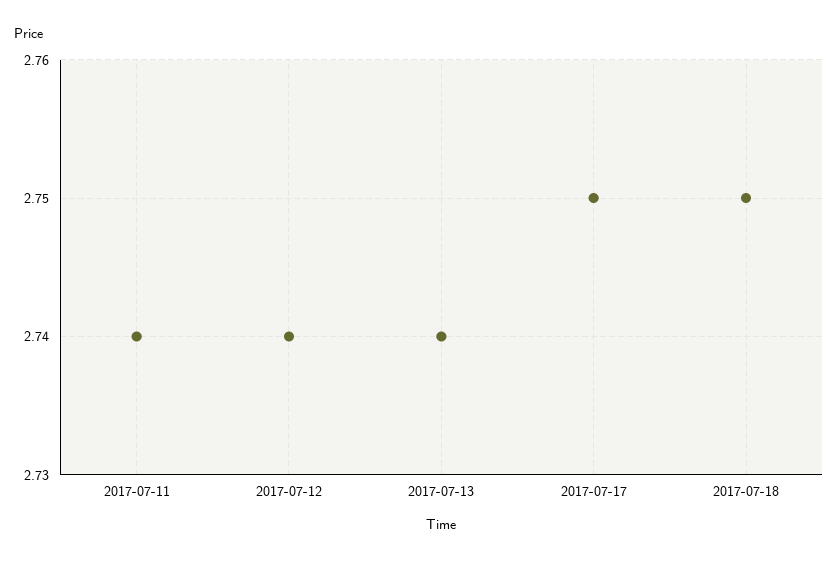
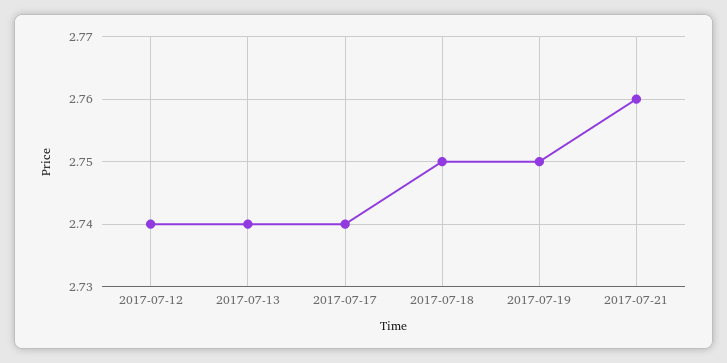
2017-07-11: 2.74 -> none
2017-07-17: 2.75 -> 2.74
2017-07-19: none -> 2.75
2017-07-21: none -> 2.76

